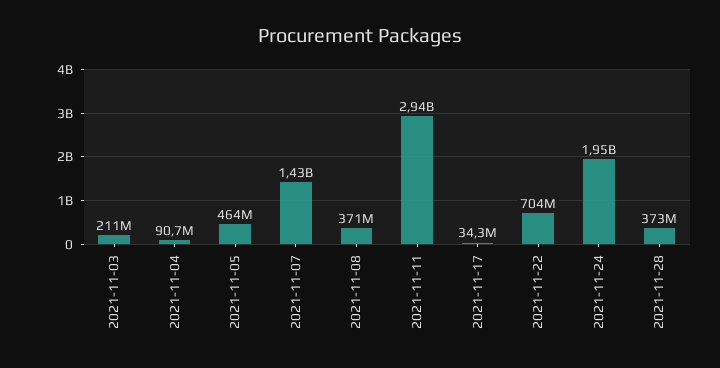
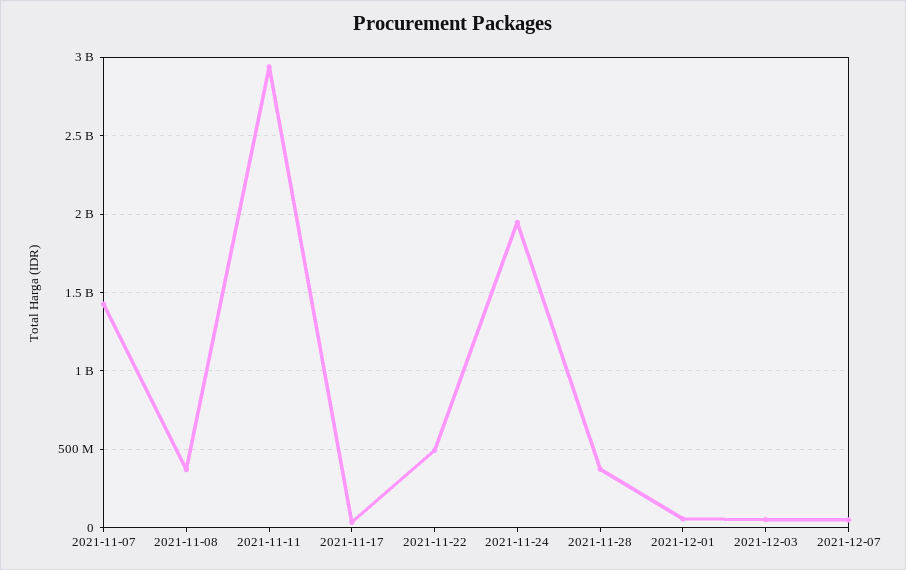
2021-11-03: 211000000 -> none
2021-11-04: 90700000 -> none
2021-11-05: 464000000 -> none
2021-11-22: 704000000 -> 500000000
2021-12-01: none -> 50000000
2021-12-03: none -> 50000000
2021-12-07: none -> 50000000

